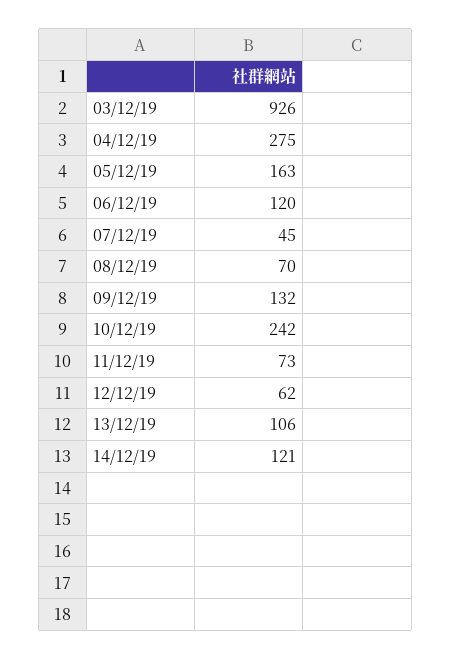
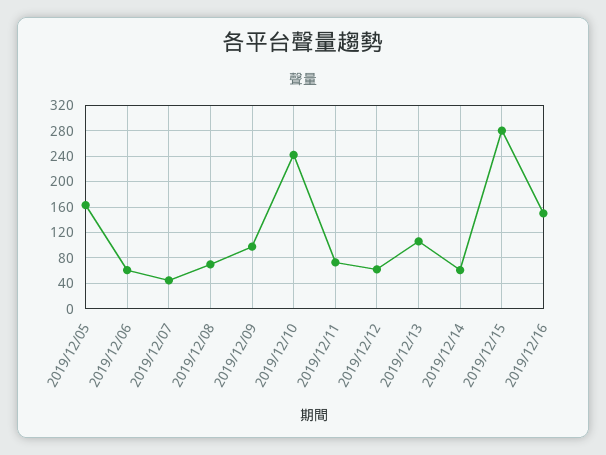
03/12/19: 926 -> none
04/12/19: 275 -> none
06/12/19: 120 -> 60
09/12/19: 132 -> 100
14/12/19: 121 -> 60
2019/12/15: none -> 280
2019/12/16: none -> 150

